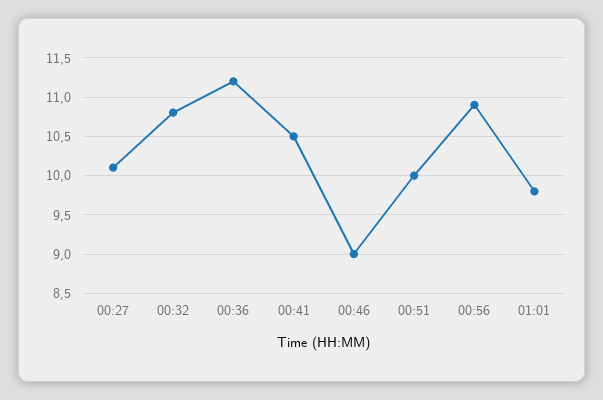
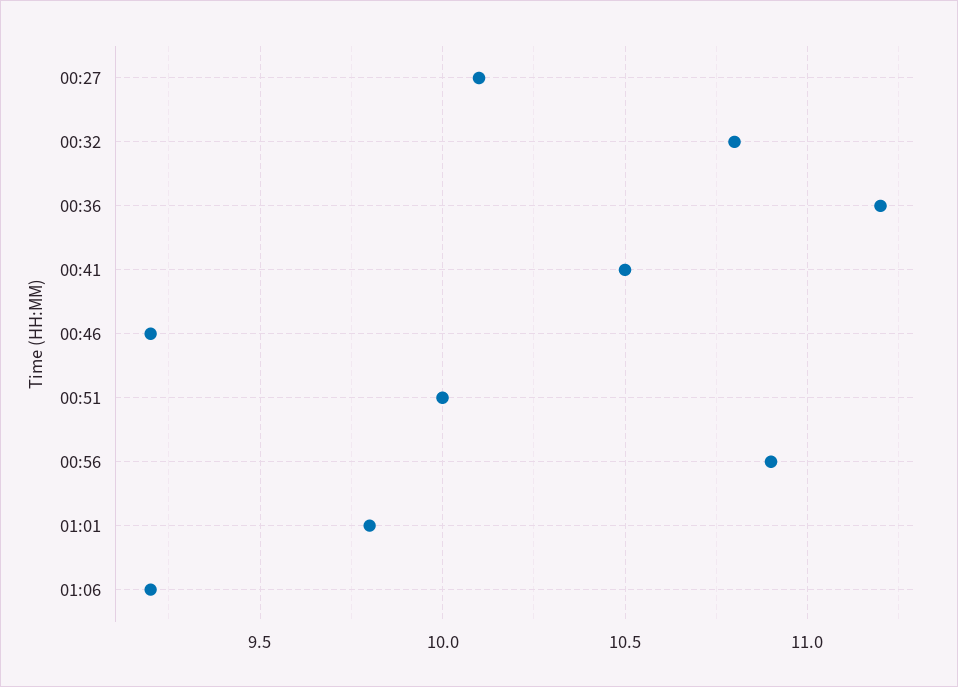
00:46: 9 -> 9.2
01:06: none -> 9.2

